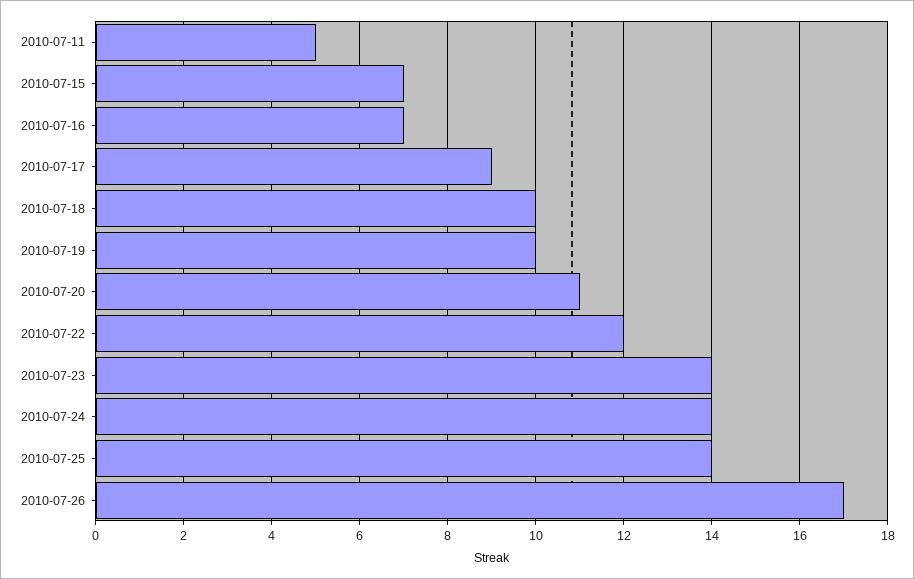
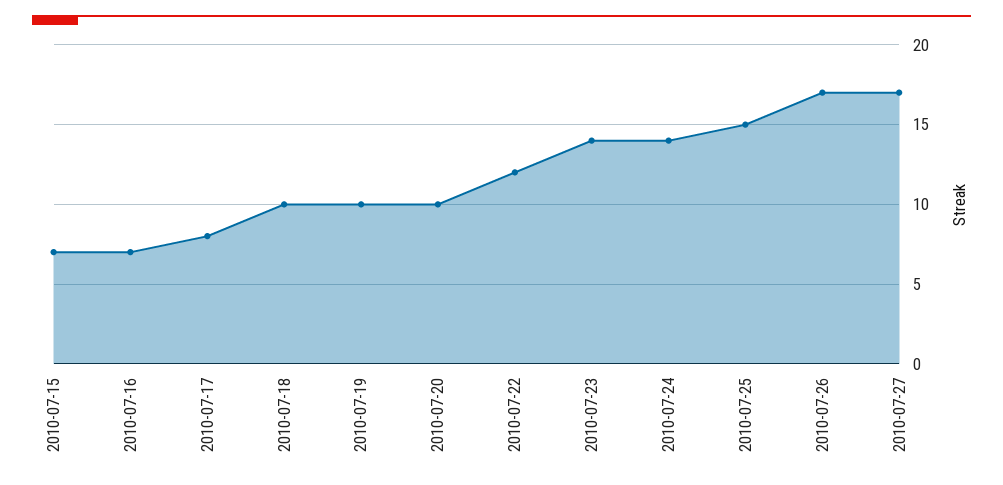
2010-07-11: 5 -> none
2010-07-17: 9 -> 8
2010-07-20: 11 -> 10
2010-07-25: 14 -> 15
2010-07-27: none -> 17

